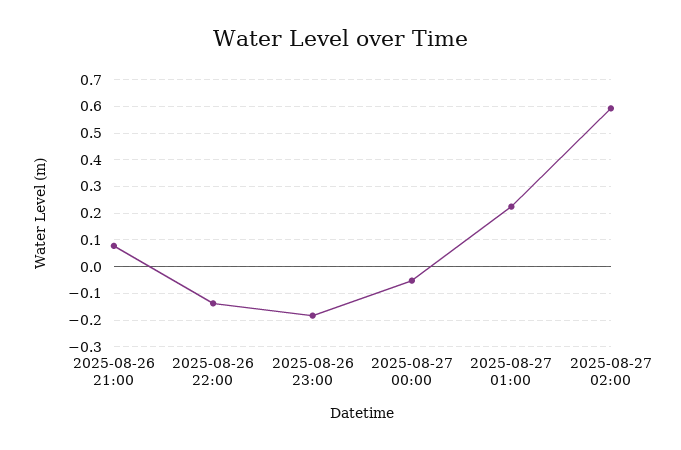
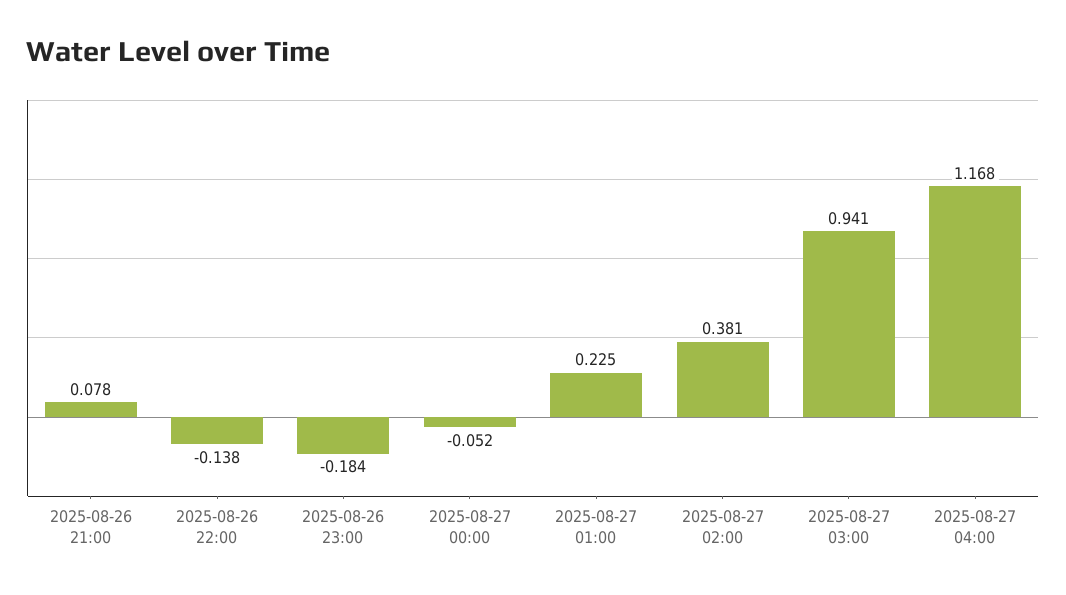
2025-08-27 02:00: 0.6 -> 0.381
2025-08-27 03:00: none -> 0.941
2025-08-27 04:00: none -> 1.168

